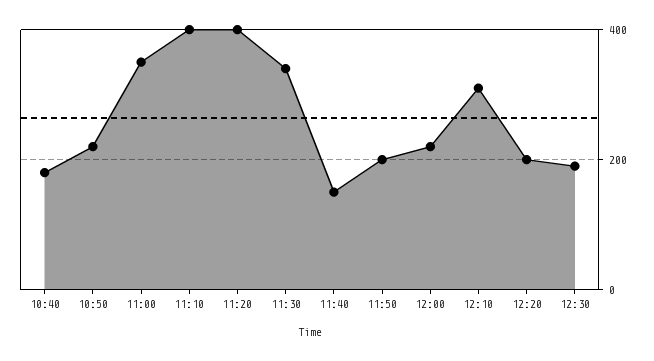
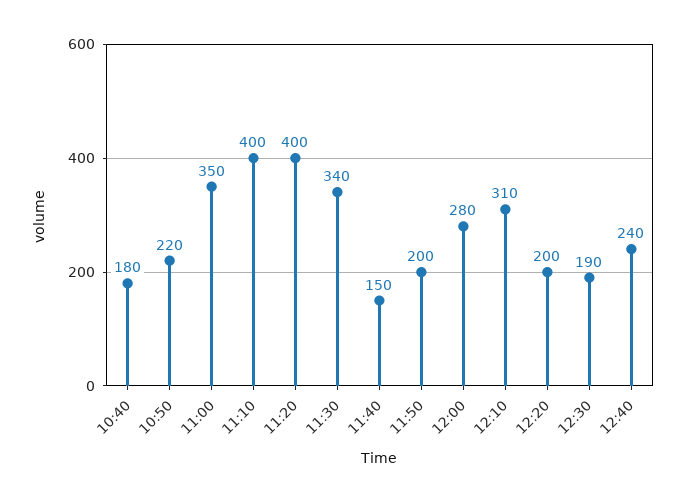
12:00: 220 -> 280
12:40: none -> 240

